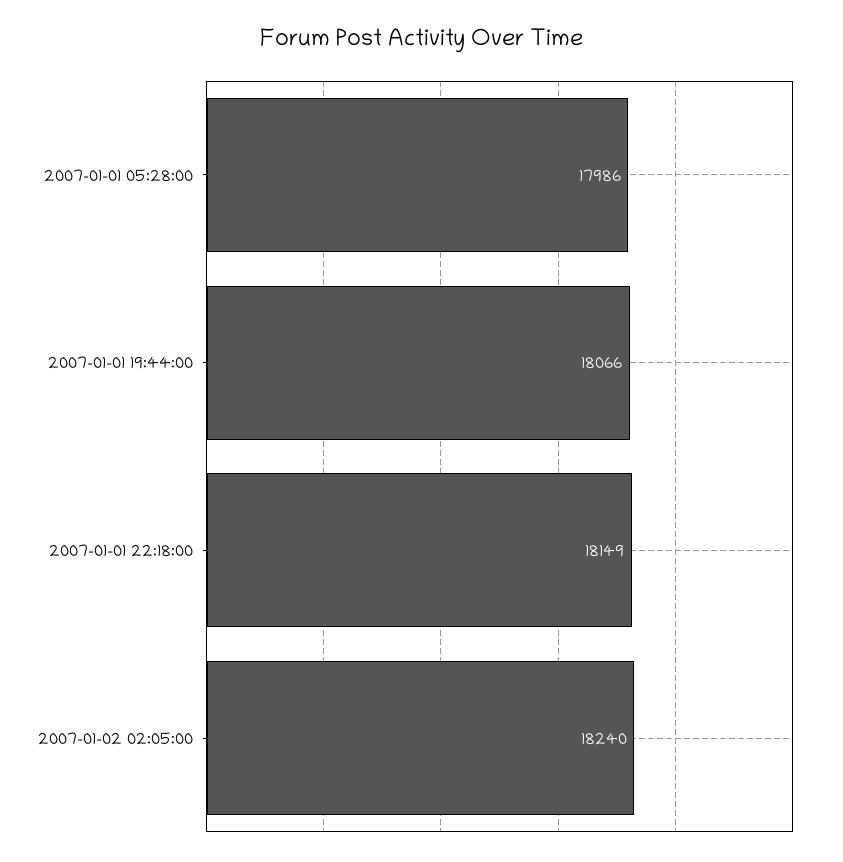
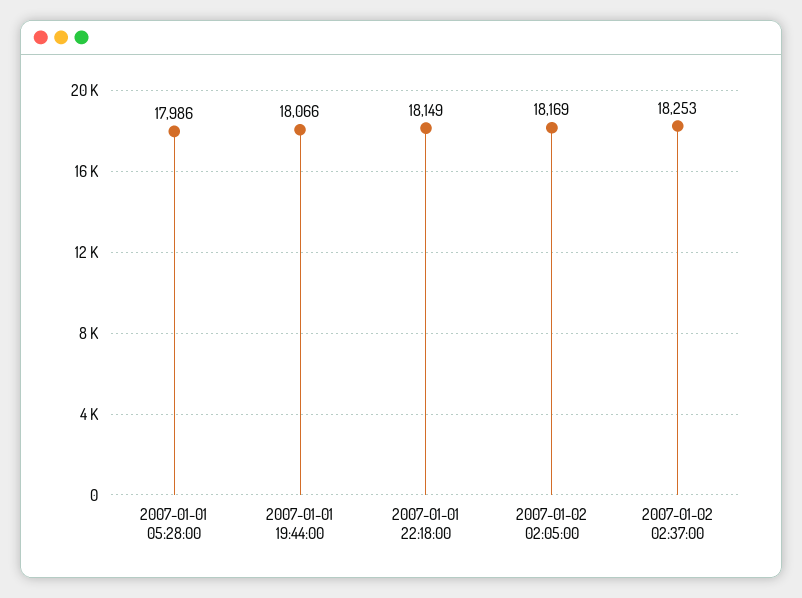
2007-01-02 02:05:00: 18240 -> 18169
2007-01-02 02:37:00: none -> 18253

